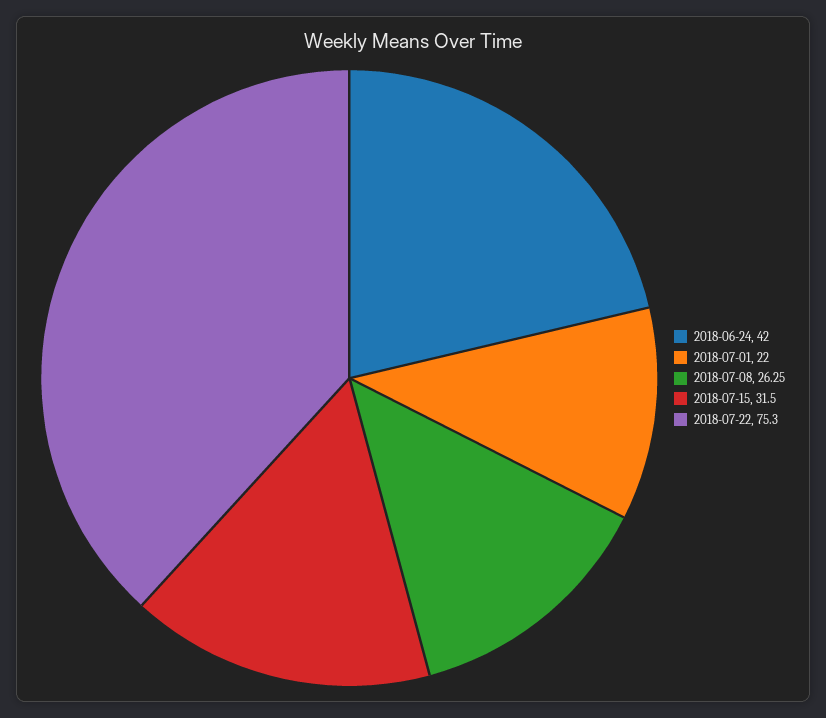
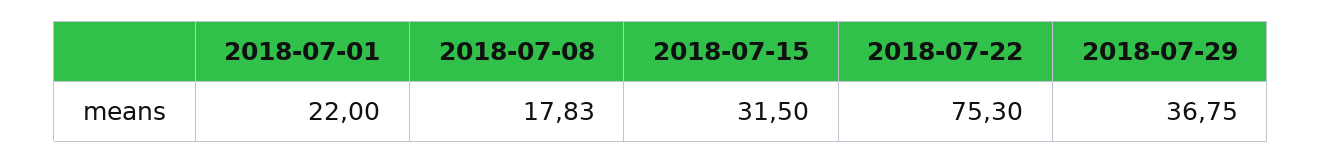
2018-06-24: 42 -> none
2018-07-08: 26.25 -> 17.83
2018-07-29: none -> 36.75

